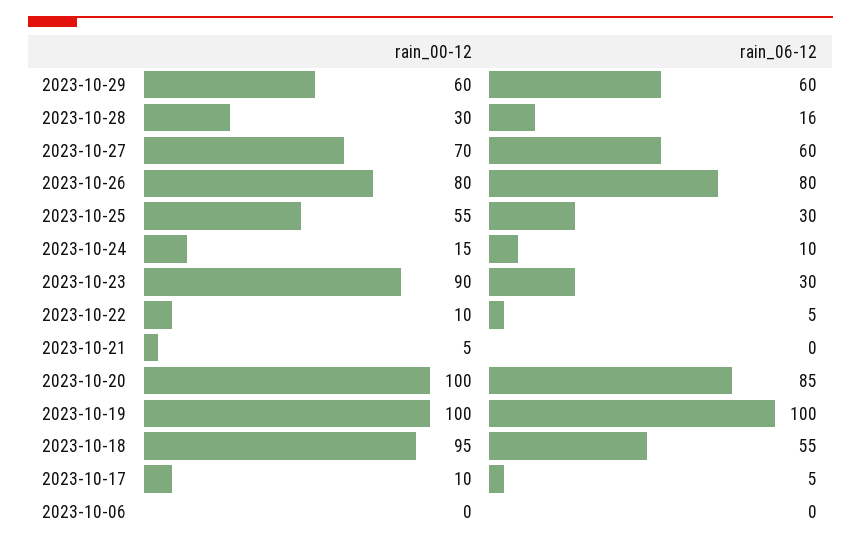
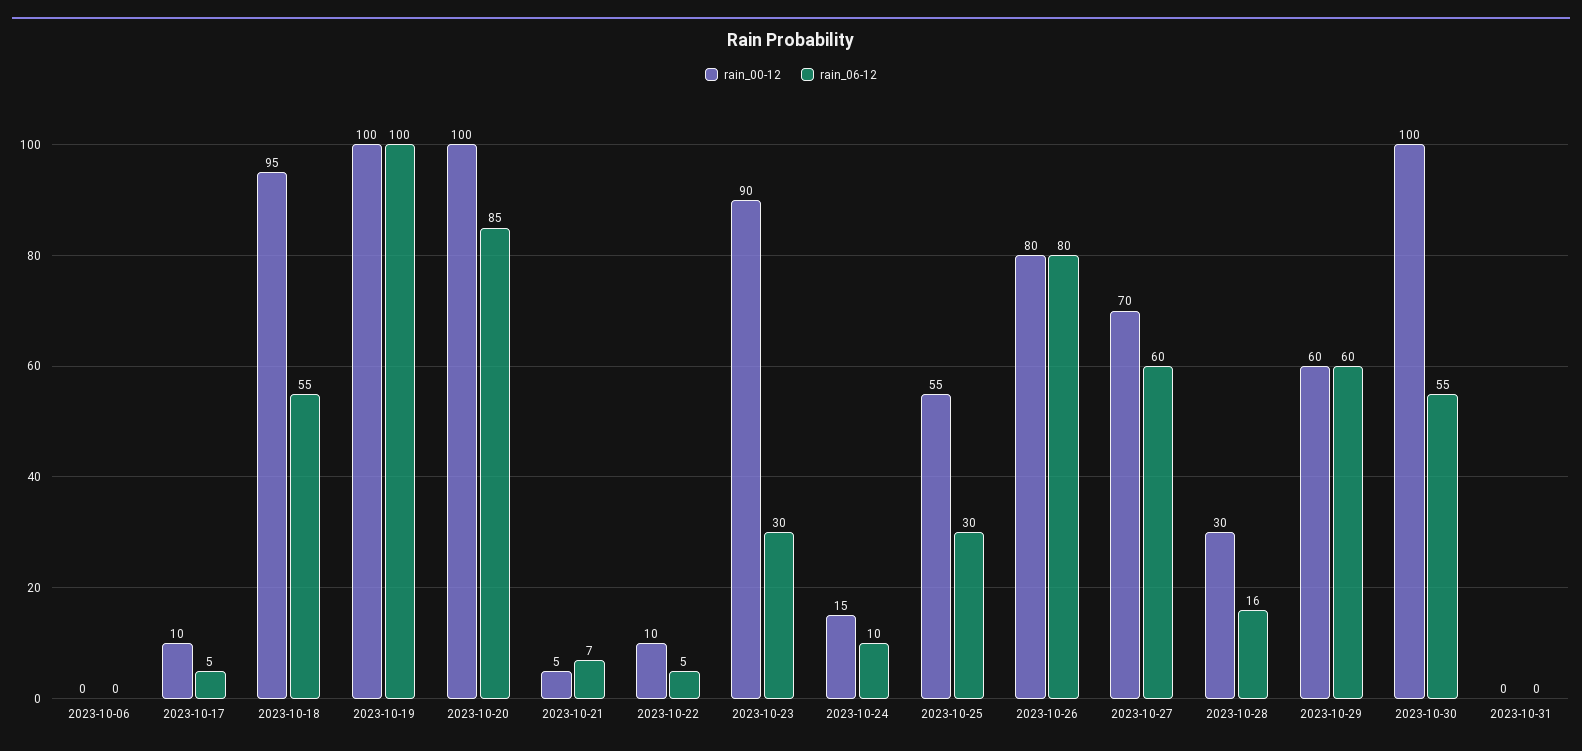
rain_06-12, 2023-10-21: 0 -> 7
rain_00-12, 2023-10-30: none -> 100
rain_06-12, 2023-10-30: none -> 55
rain_00-12, 2023-10-31: none -> 0
rain_06-12, 2023-10-31: none -> 0

